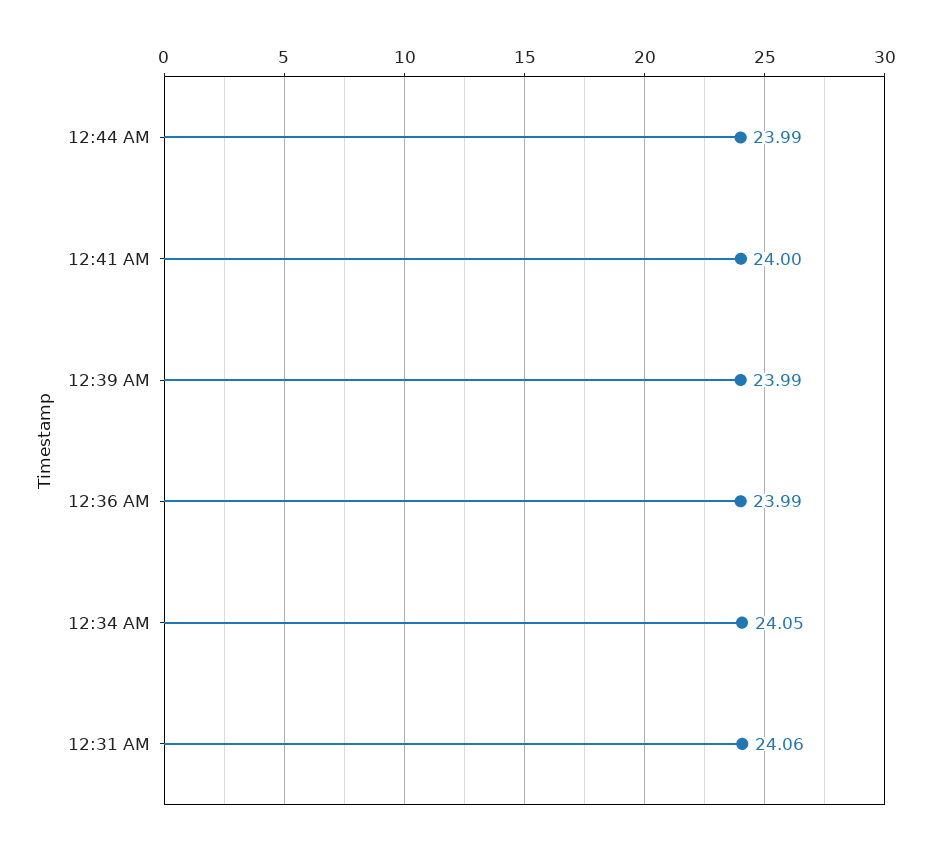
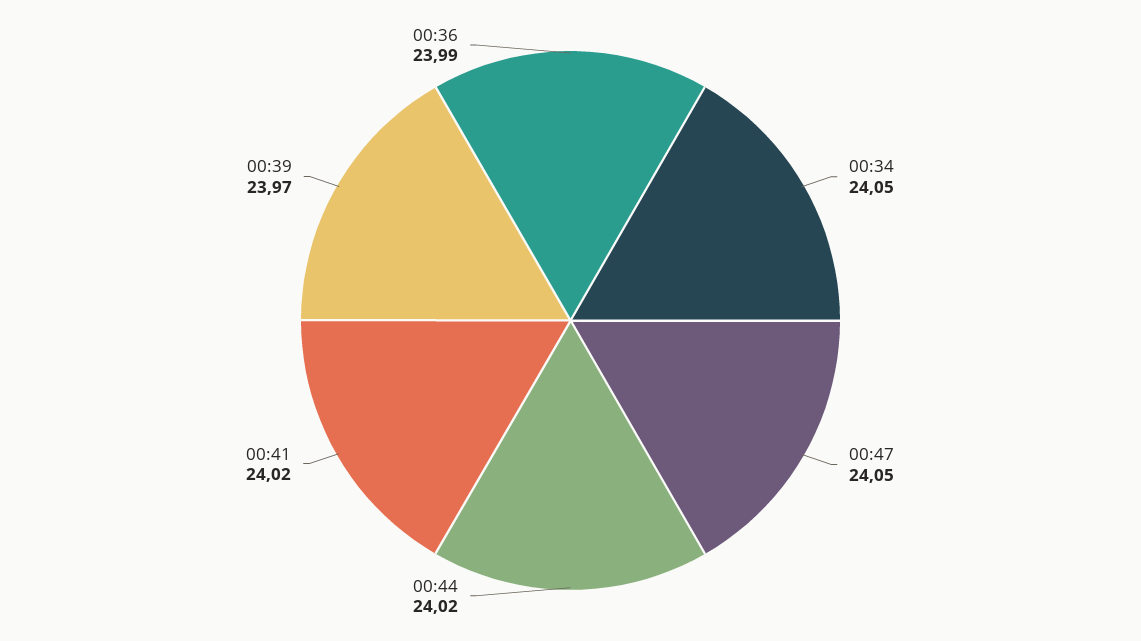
12:44 AM: 23.99 -> 24.02
12:41 AM: 24 -> 24.02
12:39 AM: 23.99 -> 23.97
12:31 AM: 24.06 -> none
00:47: none -> 24.05

